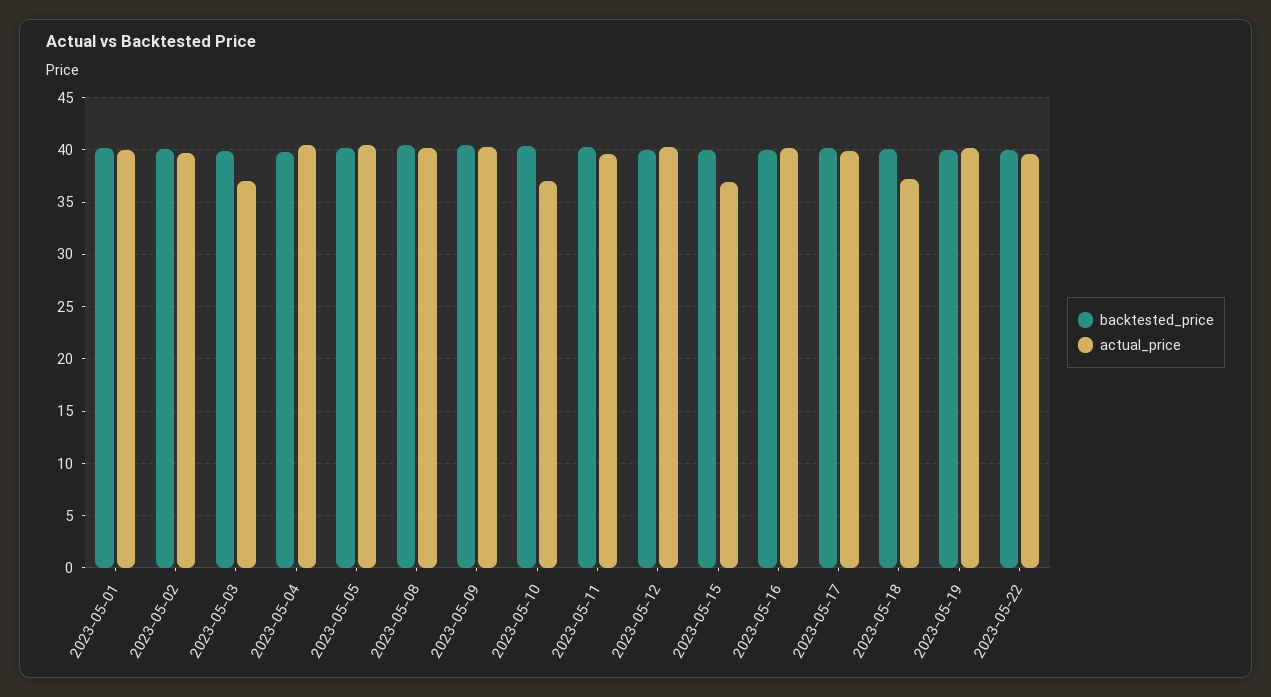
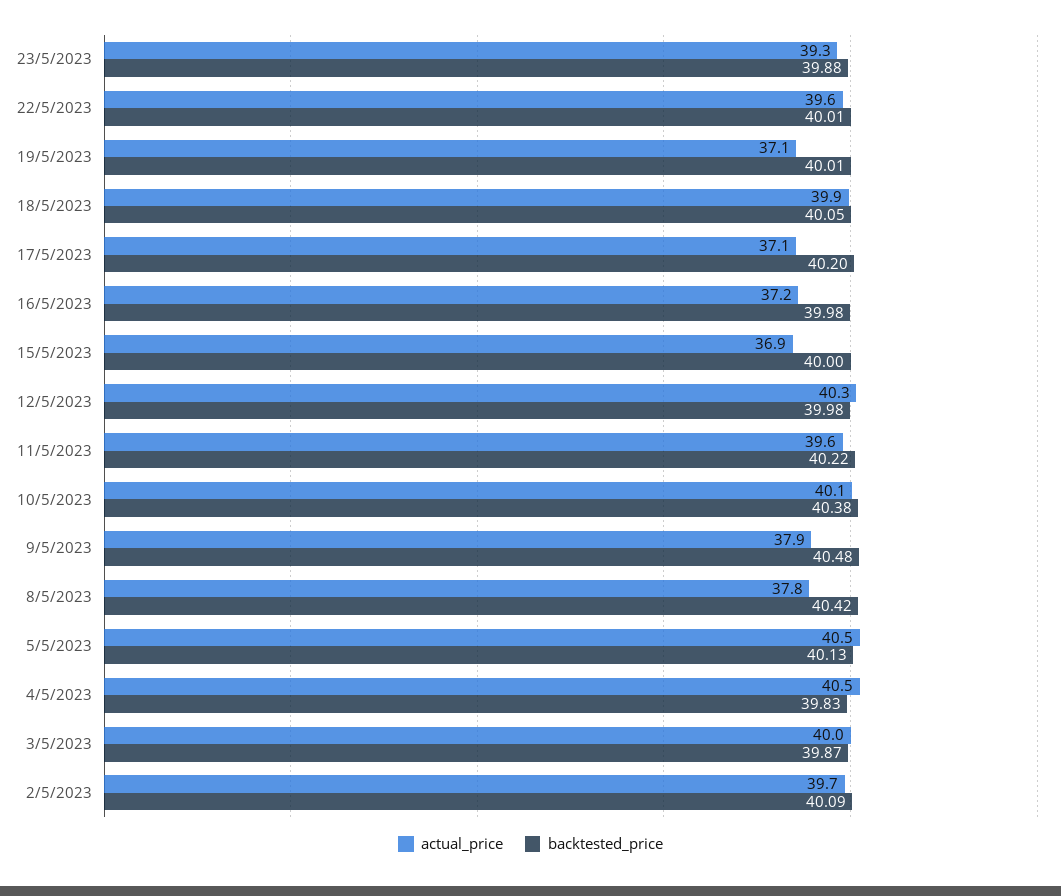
backtested_price, 2023-05-01: 40 -> none
actual_price, 2023-05-01: 40 -> none
actual_price, 2023-05-03: 37 -> 40
actual_price, 2023-05-08: 40 -> 37.8
actual_price, 2023-05-09: 40 -> 37.9
actual_price, 2023-05-10: 37 -> 40.1
actual_price, 2023-05-16: 40 -> 37.2
actual_price, 2023-05-17: 40 -> 37.1
actual_price, 2023-05-18: 37 -> 39.9
actual_price, 2023-05-19: 40 -> 37.1
actual_price, 23/5/2023: none -> 39.3
backtested_price, 23/5/2023: none -> 39.88

